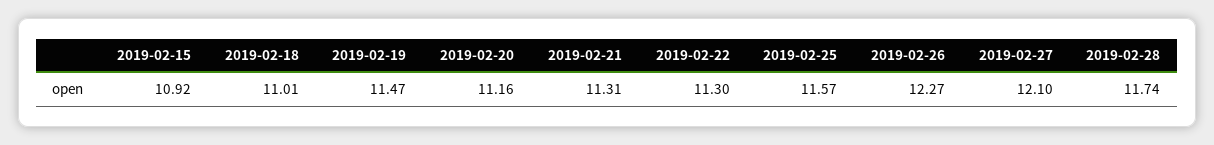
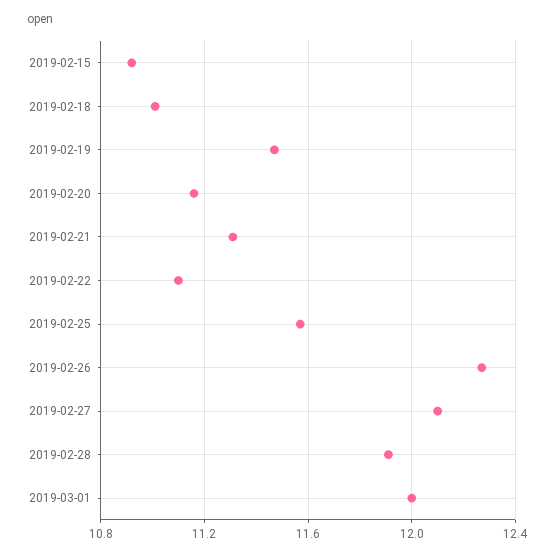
2019-02-22: 11.3 -> 11.1
2019-02-28: 11.74 -> 11.9
2019-03-01: none -> 12

